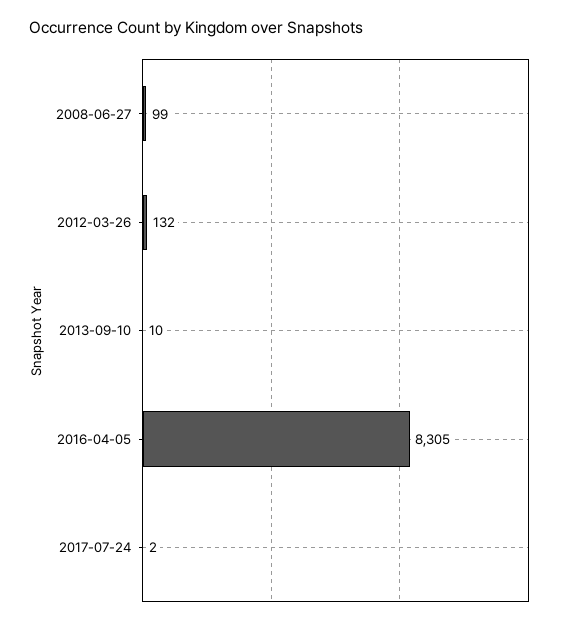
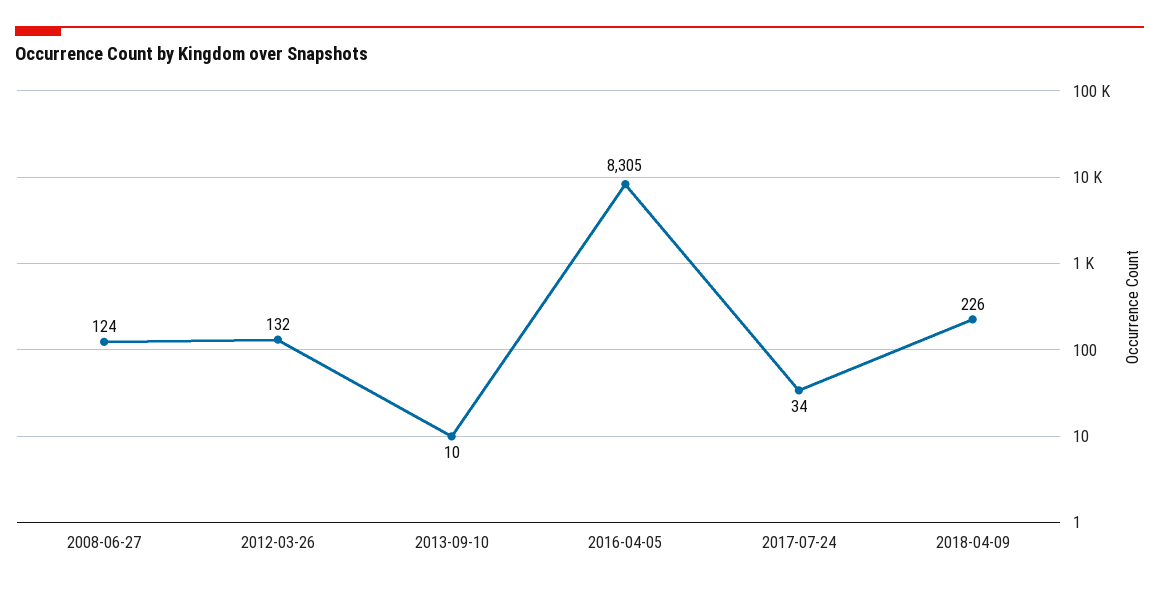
2008-06-27: 99 -> 124
2017-07-24: 2 -> 34
2018-04-09: none -> 226

